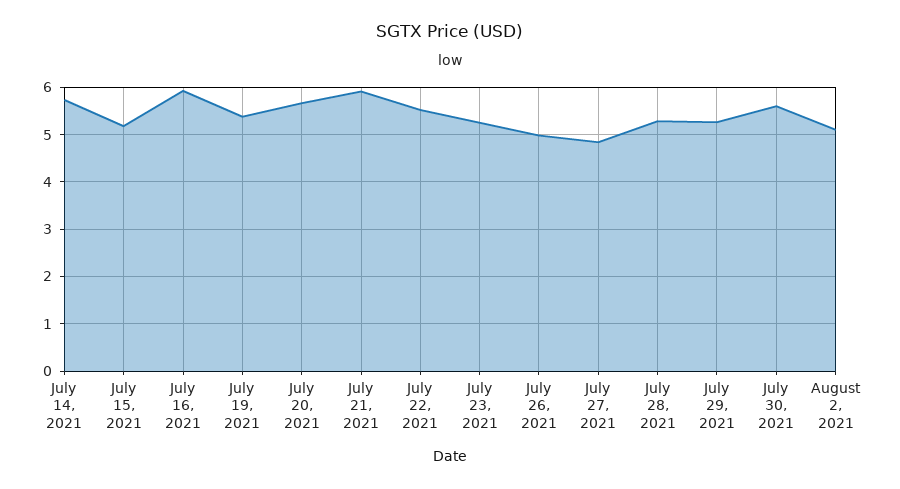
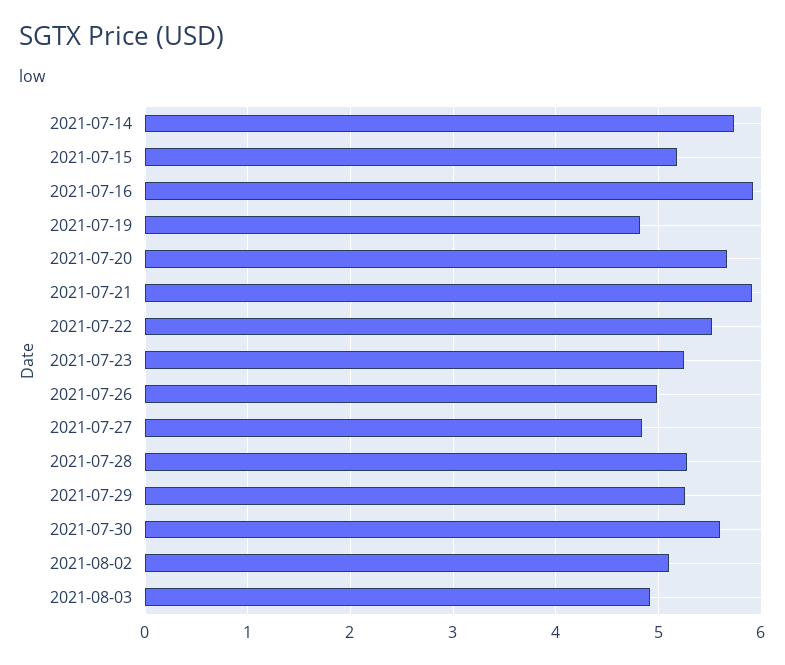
July 19, 2021: 5.4 -> 4.8
2021-08-03: none -> 4.9

